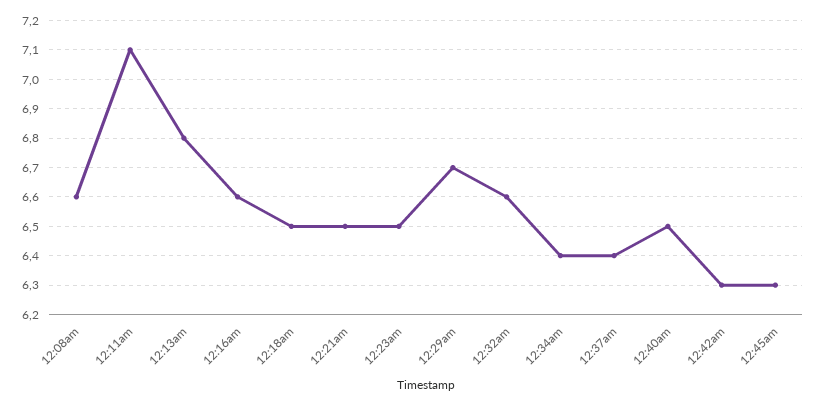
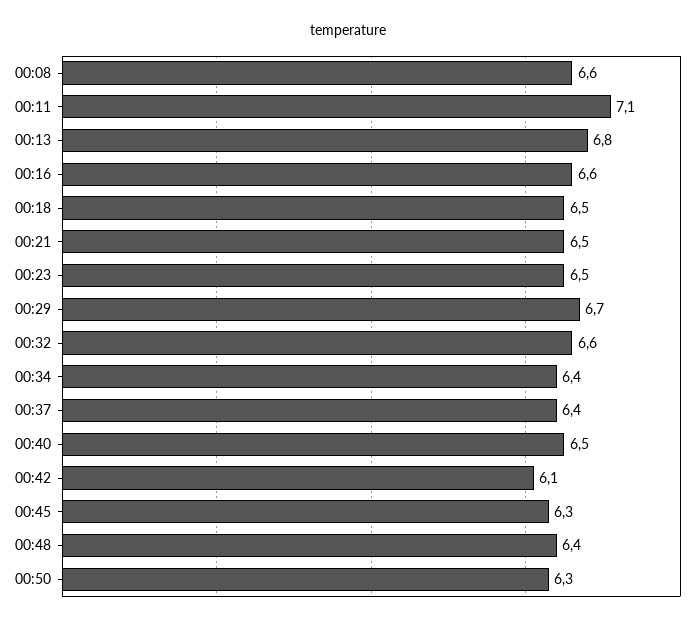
12:42am: 6.3 -> 6.1
00:48: none -> 6.4
00:50: none -> 6.3

